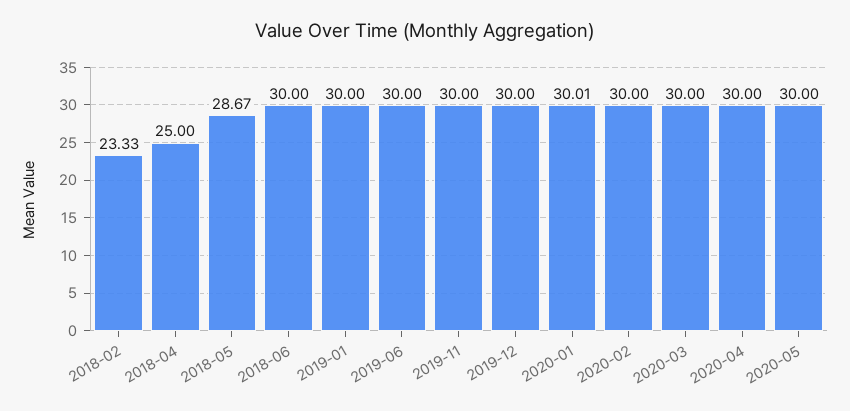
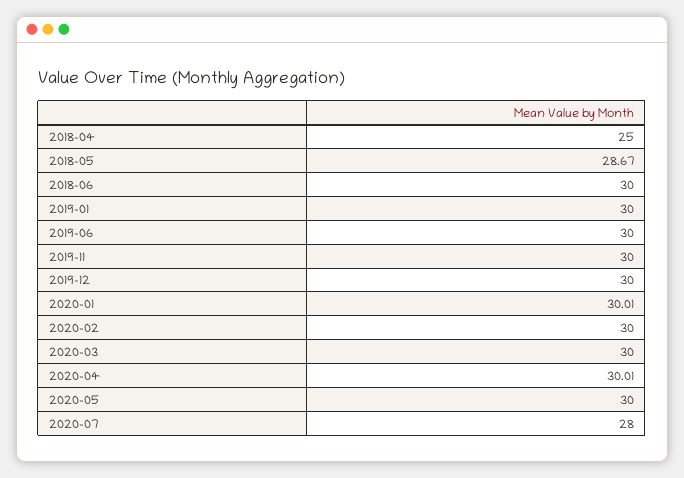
2018-02: 23.33 -> none
2020-04: 30 -> 30.01
2020-07: none -> 28

